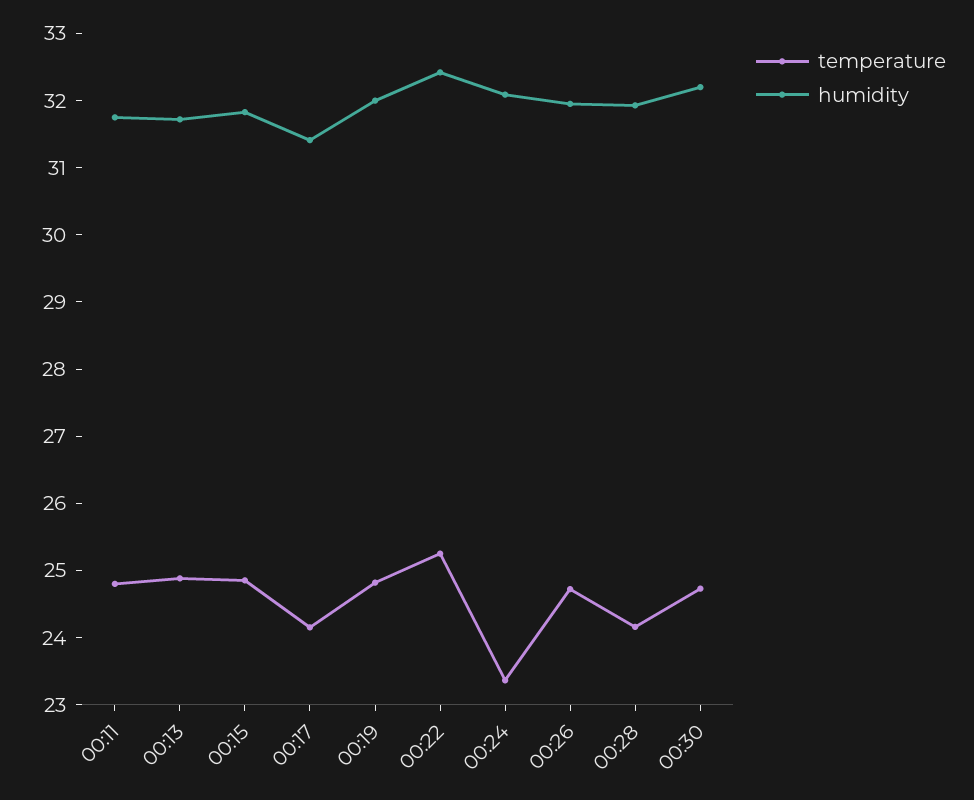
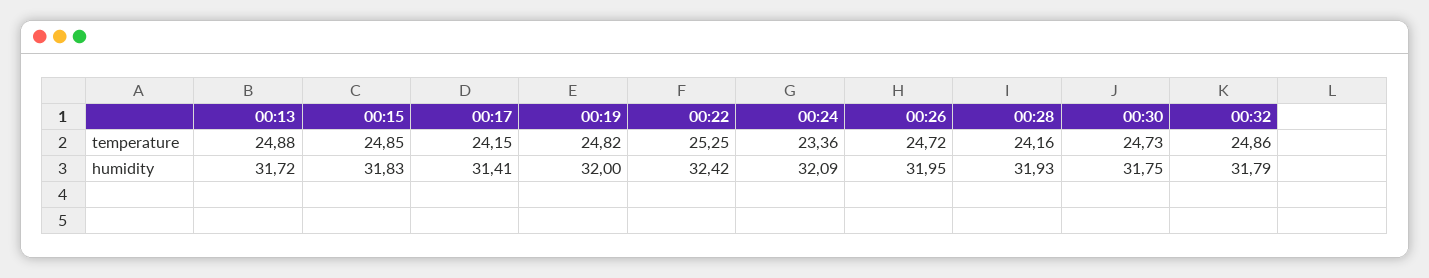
temperature, 00:11: 24.8 -> none
humidity, 00:11: 31.8 -> none
humidity, 00:30: 32.2 -> 31.75
temperature, 00:32: none -> 24.86
humidity, 00:32: none -> 31.79

